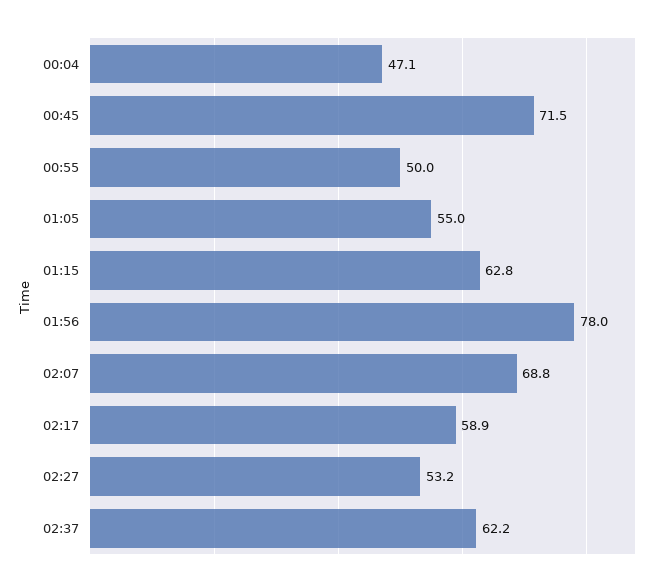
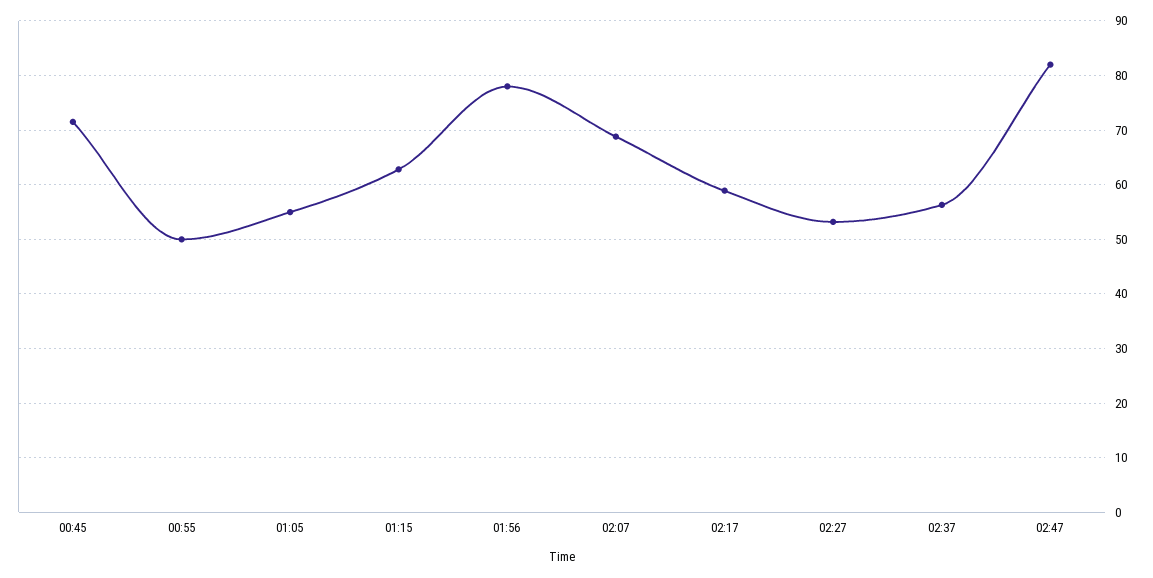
00:04: 47.1 -> none
02:37: 62.2 -> 56
02:47: none -> 82

